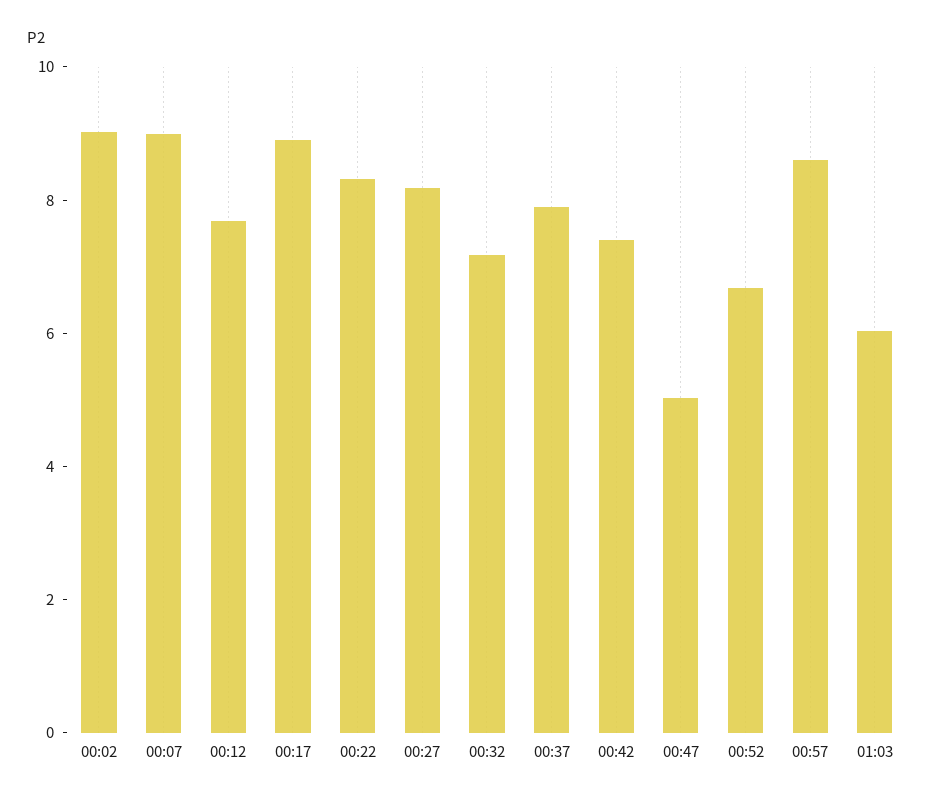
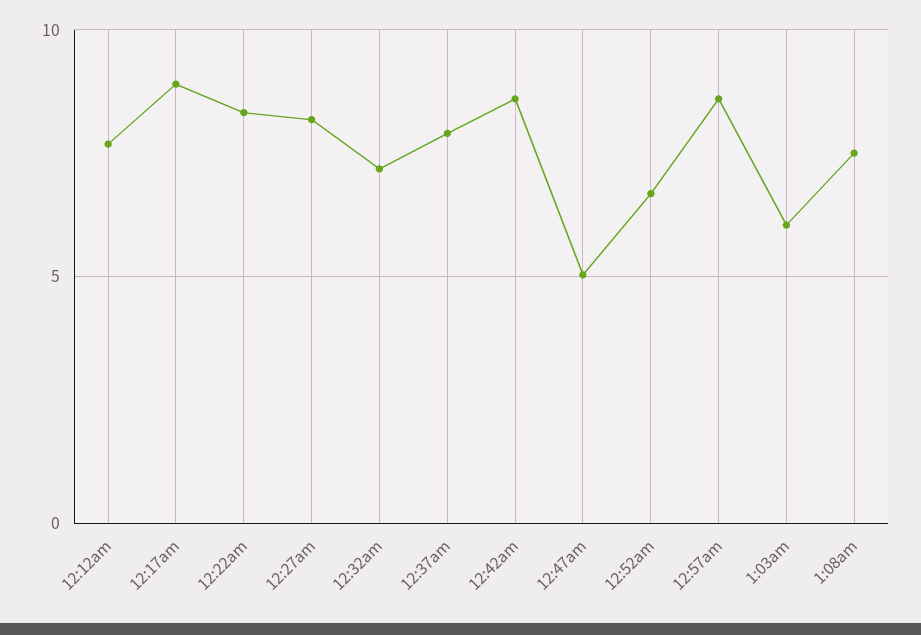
00:02: 9 -> none
00:07: 9 -> none
00:42: 7.5 -> 8.5
1:08am: none -> 7.5

